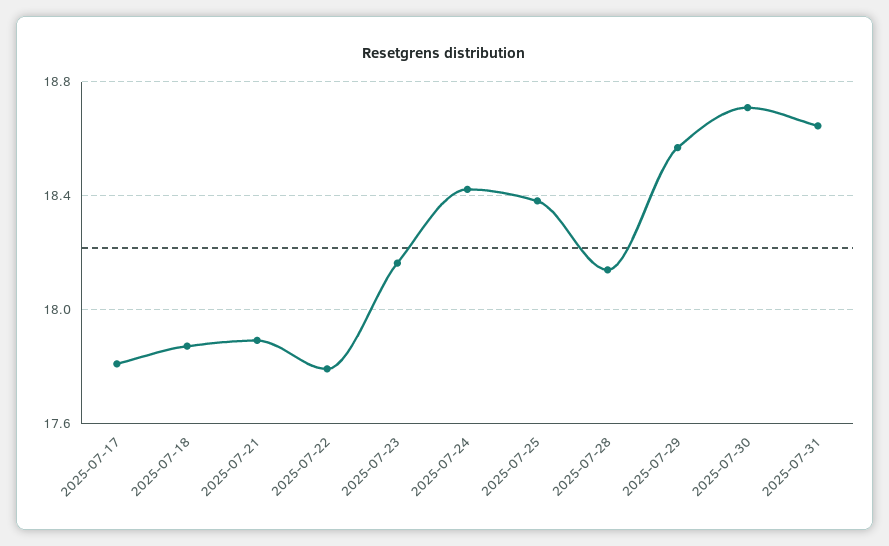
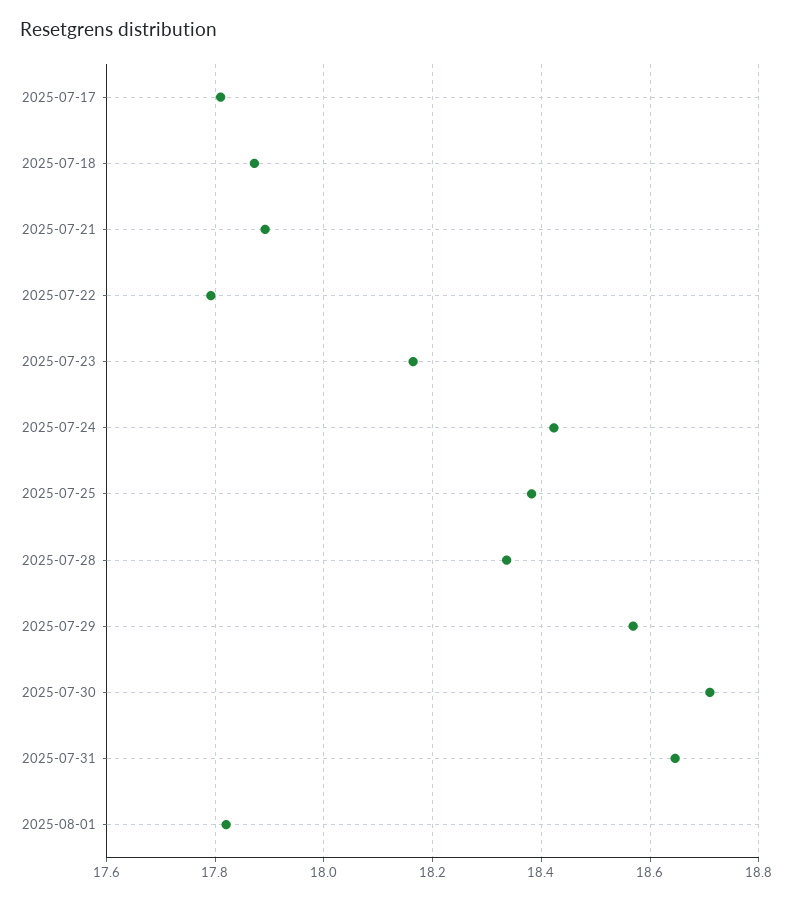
2025-07-28: 18.15 -> 18.34
2025-08-01: none -> 17.82

